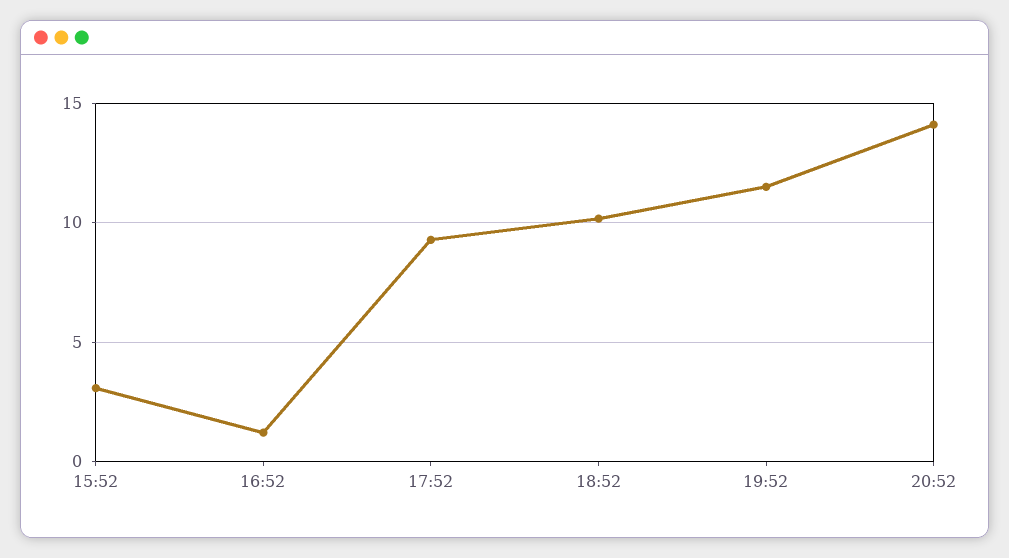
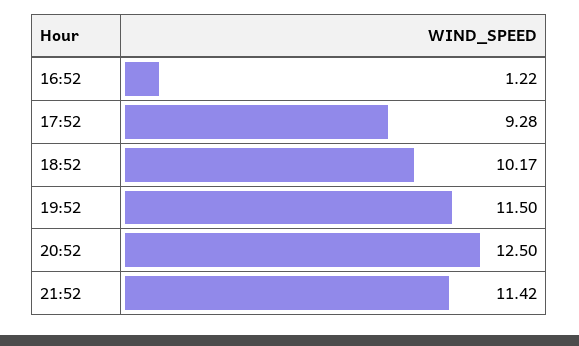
15:52: 3 -> none
20:52: 14 -> 12.5
21:52: none -> 11.42

